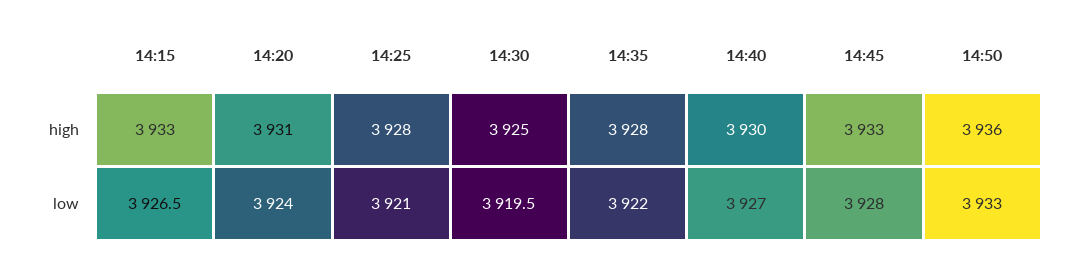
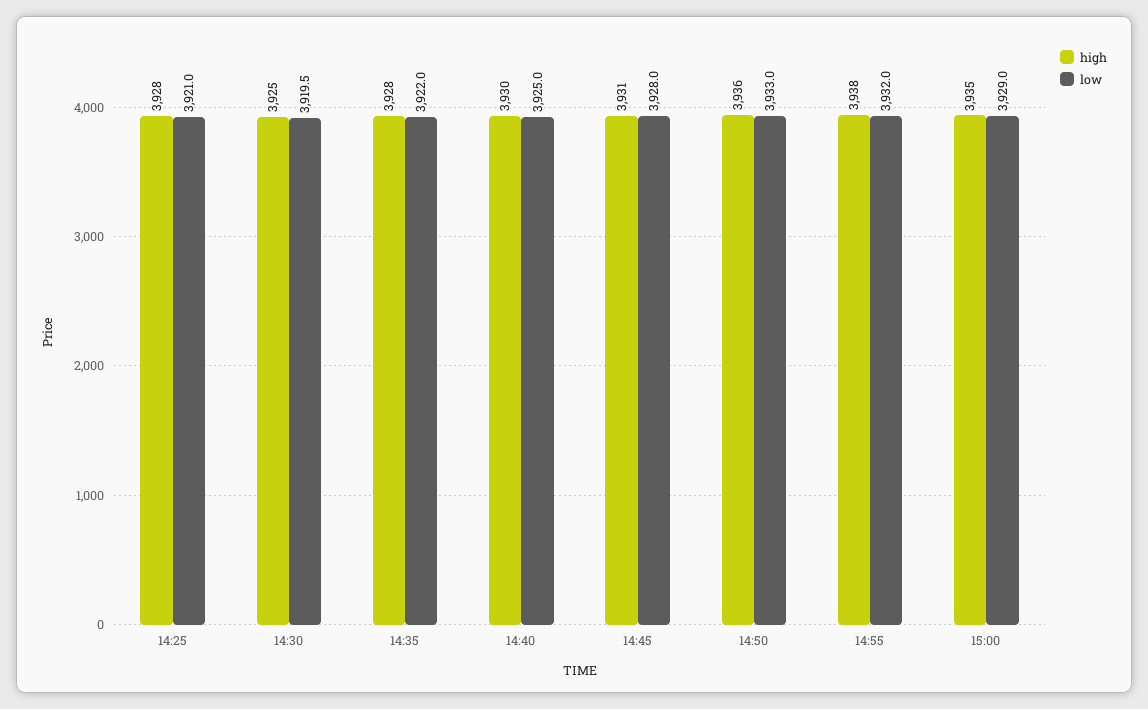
high, 14:15: 3933 -> none
high, 14:20: 3931 -> none
high, 14:45: 3933 -> 3931
low, 14:15: 3926.5 -> none
low, 14:20: 3924 -> none
low, 14:40: 3927 -> 3925
high, 14:55: none -> 3938
low, 14:55: none -> 3932
high, 15:00: none -> 3935
low, 15:00: none -> 3929

